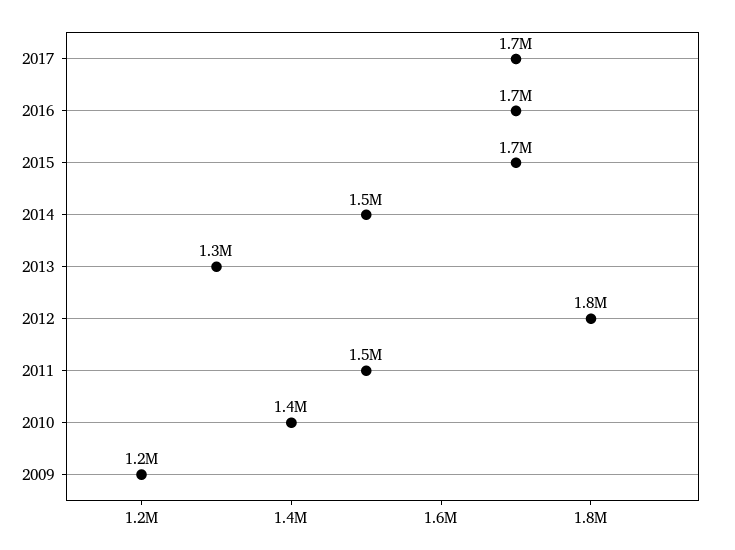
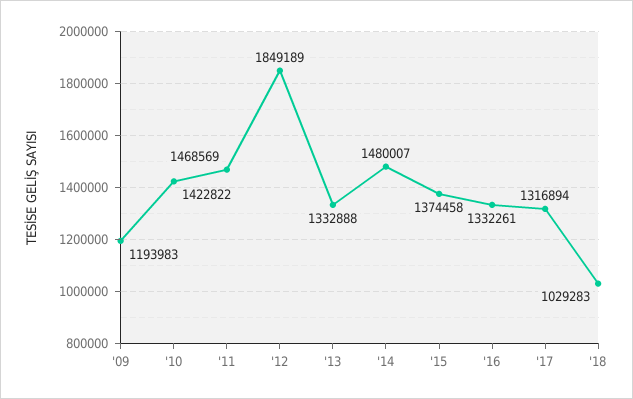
2017: 1700000 -> 1316894
2016: 1700000 -> 1332261
2015: 1700000 -> 1374458
'18: none -> 1029283

